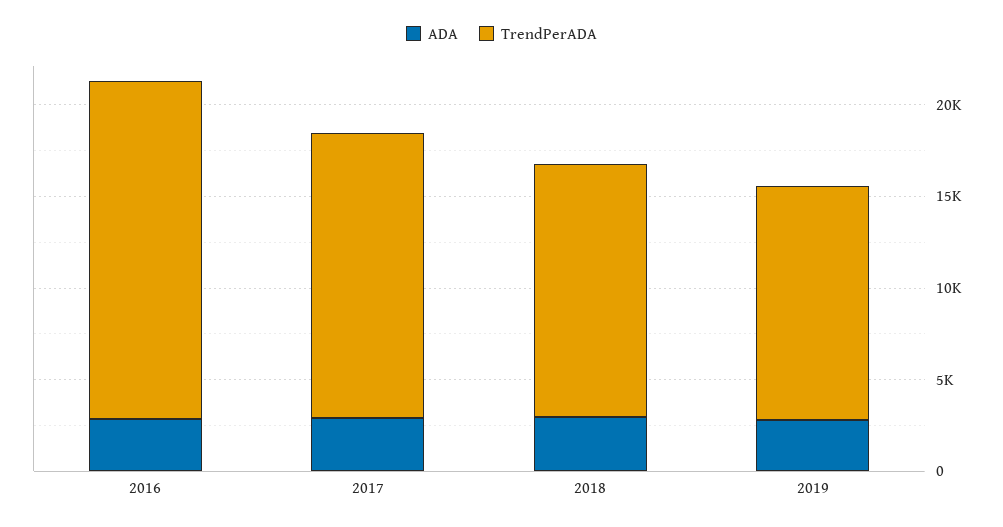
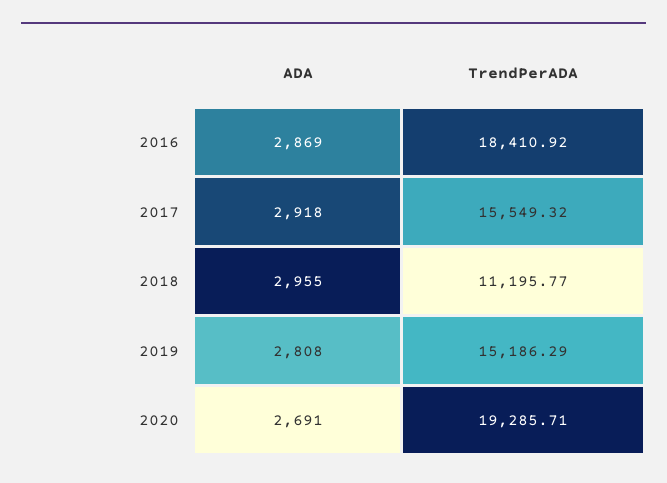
TrendPerADA, 2018: 14000 -> 11195.77
TrendPerADA, 2019: 13000 -> 15186.29
ADA, 2020: none -> 2691
TrendPerADA, 2020: none -> 19285.71

